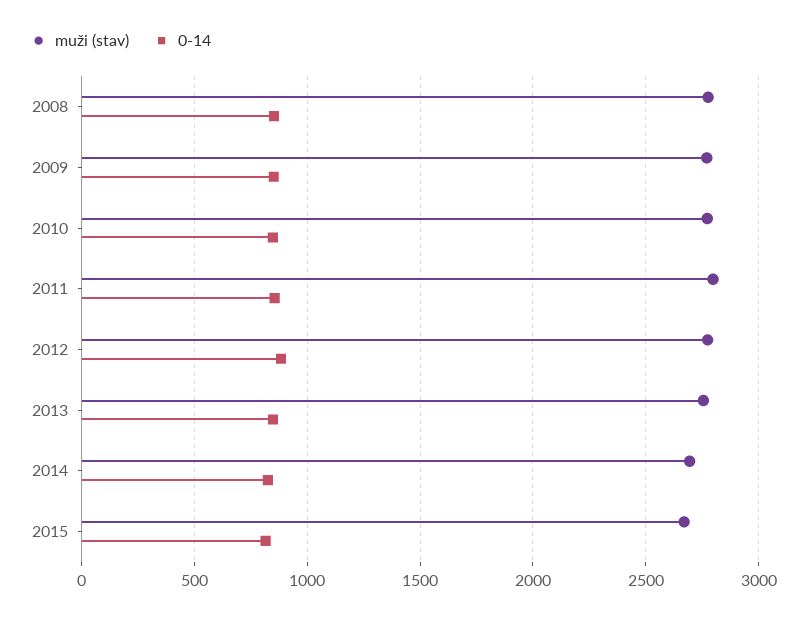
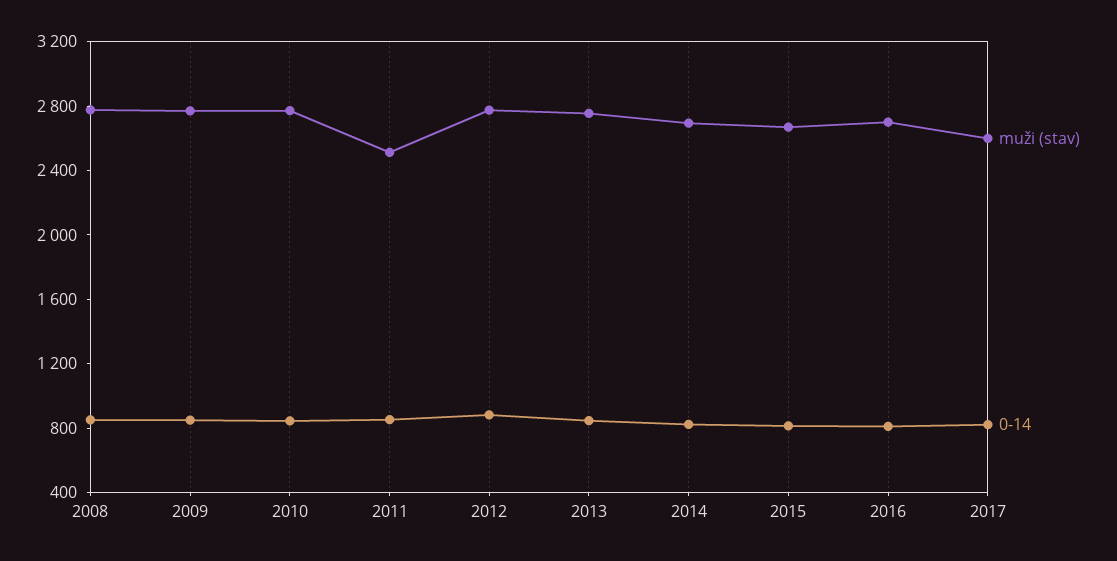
muži (stav), 2011: 2800 -> 2500
muži (stav), 2016: none -> 2700
0-14, 2016: none -> 800
muži (stav), 2017: none -> 2600
0-14, 2017: none -> 800

